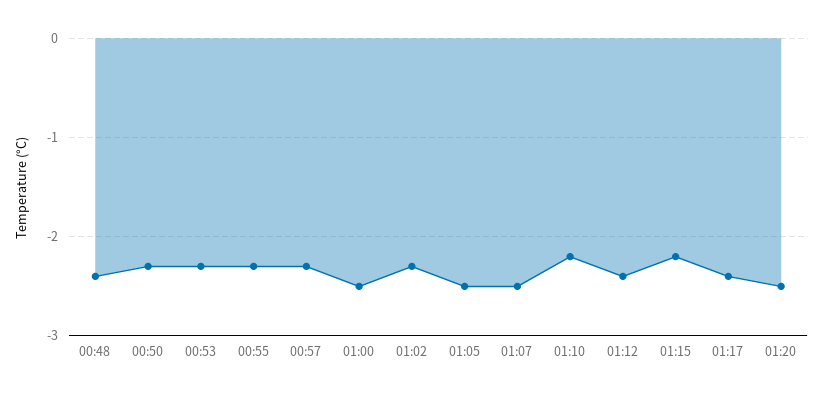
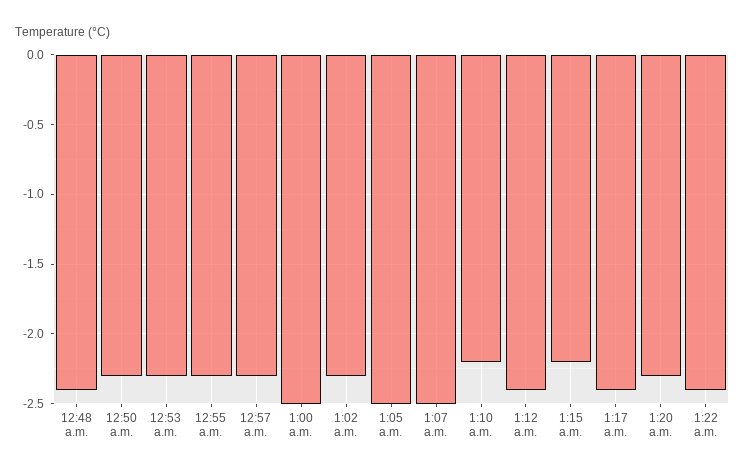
01:20: -2.5 -> -2.3
1:22 a.m.: none -> -2.4

